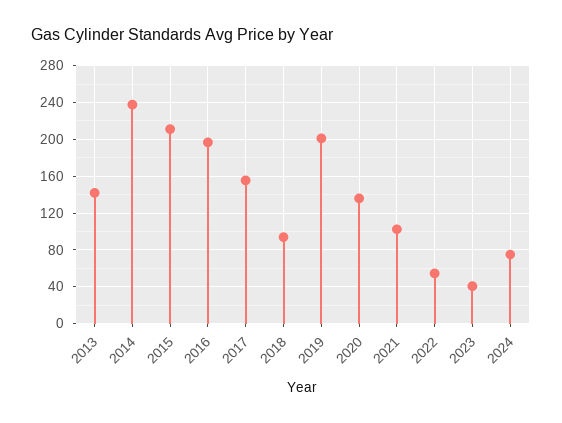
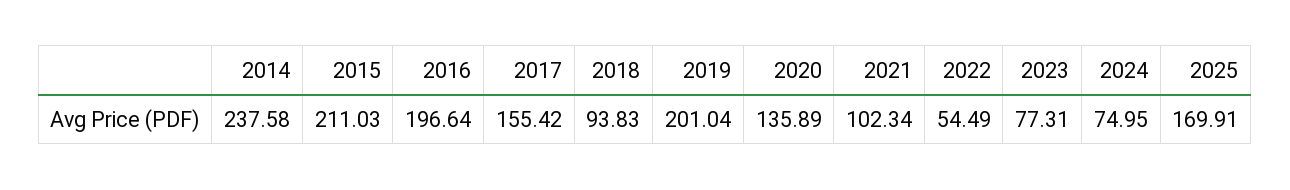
2013: 140 -> none
2023: 40 -> 77.31
2025: none -> 169.91

